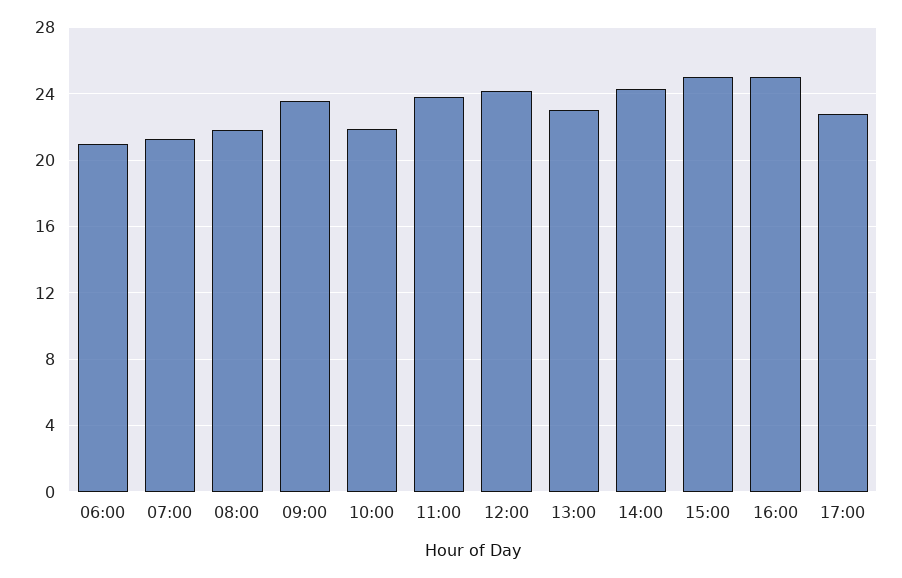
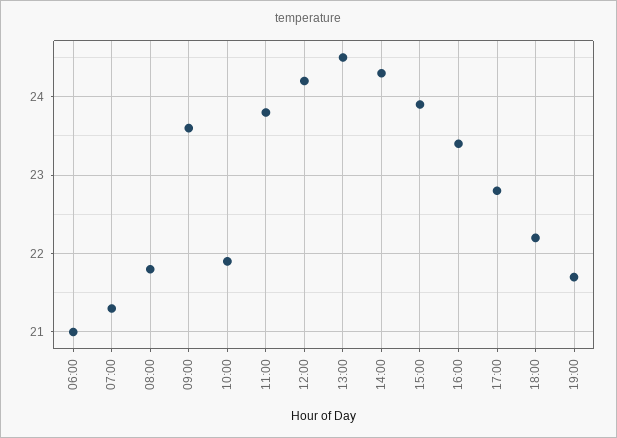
13:00: 23 -> 24.5
15:00: 25 -> 23.9
16:00: 25 -> 23.4
18:00: none -> 22.2
19:00: none -> 21.7

